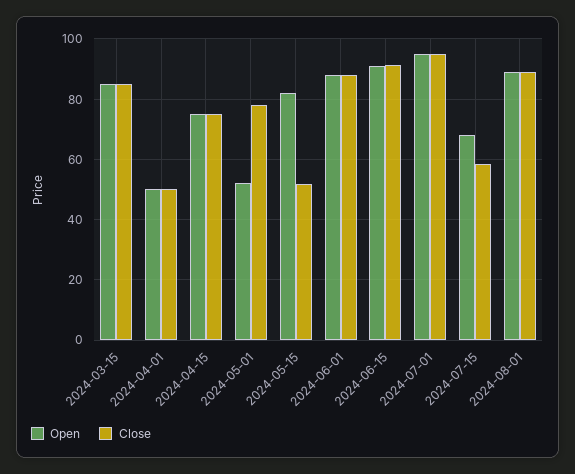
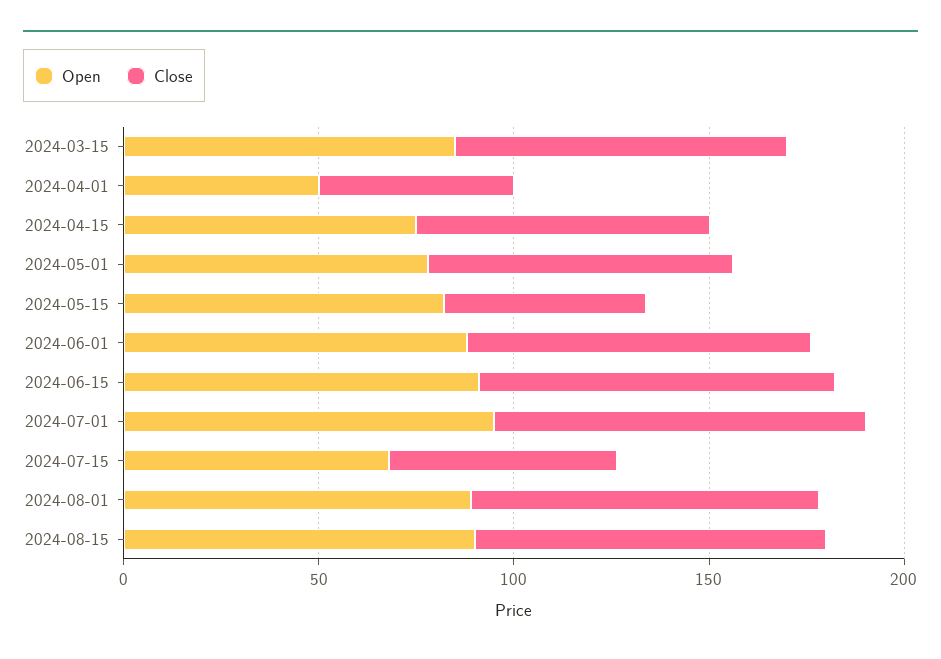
Open, 2024-05-01: 52 -> 80
Open, 2024-08-15: none -> 90
Close, 2024-08-15: none -> 90

